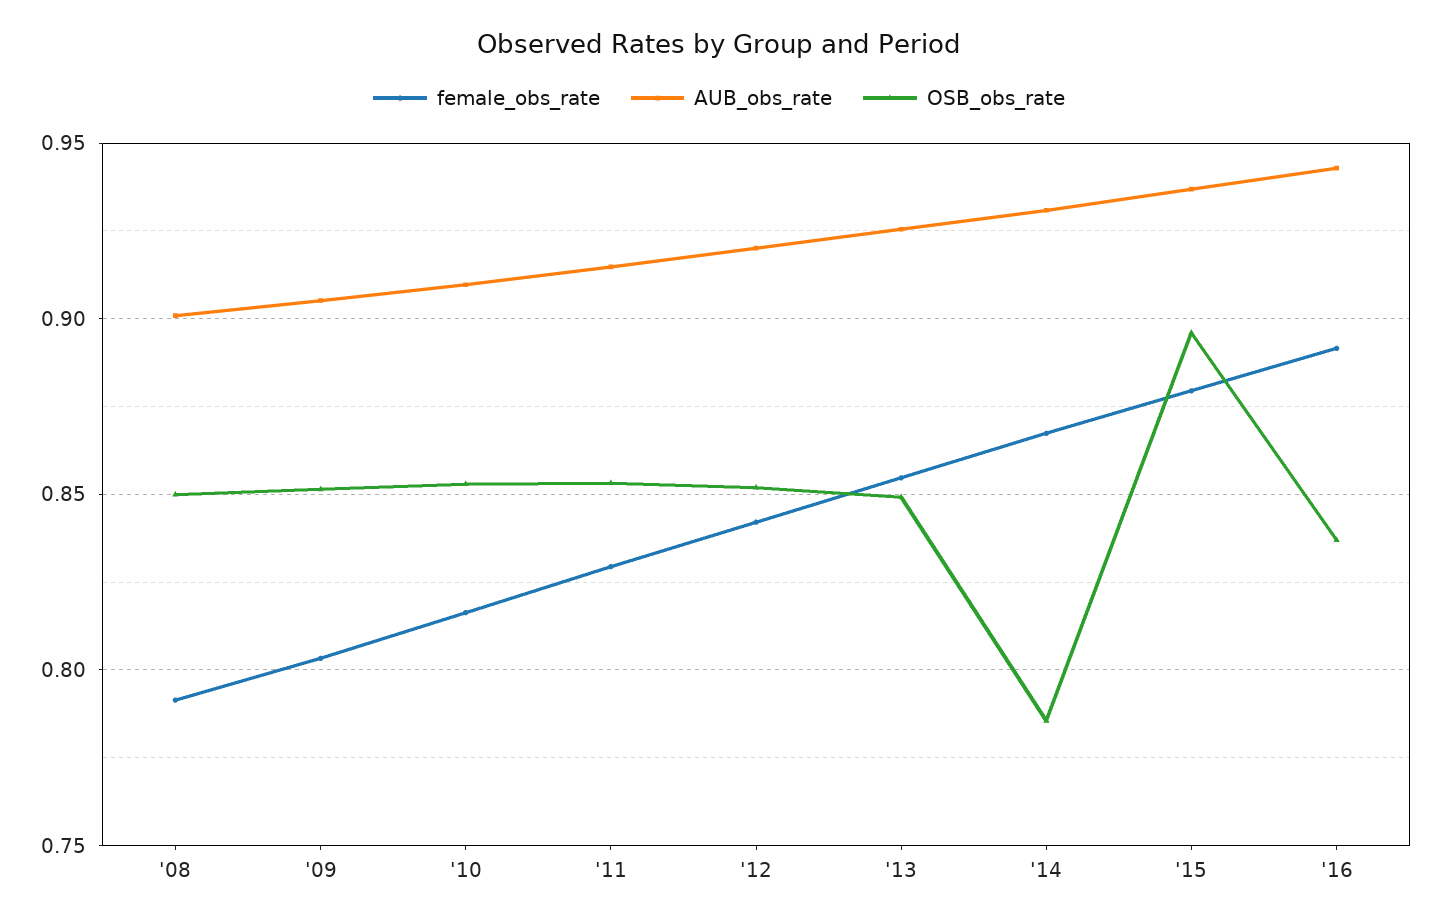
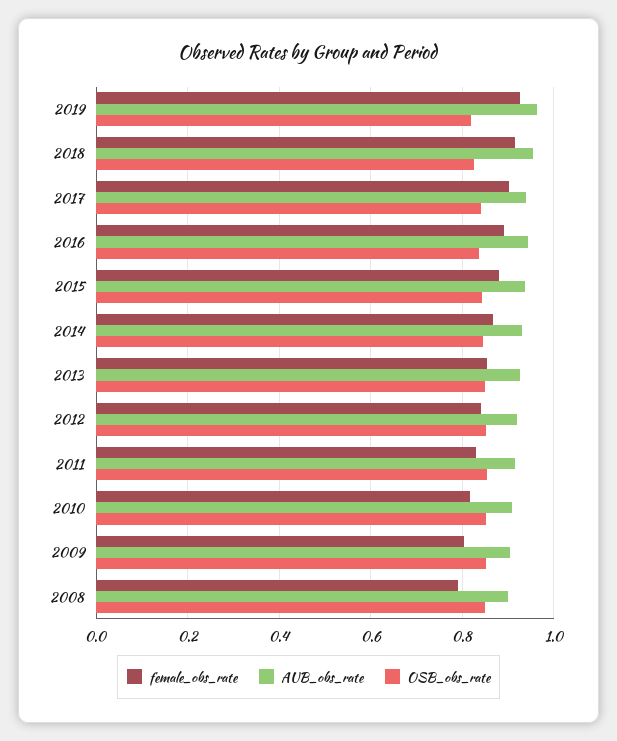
OSB_obs_rate, '14: 0.785 -> 0.84
OSB_obs_rate, '15: 0.895 -> 0.84
female_obs_rate, 2019: none -> 0.92
AUB_obs_rate, 2019: none -> 0.96
OSB_obs_rate, 2019: none -> 0.82
female_obs_rate, 2018: none -> 0.92
AUB_obs_rate, 2018: none -> 0.96
OSB_obs_rate, 2018: none -> 0.82
female_obs_rate, 2017: none -> 0.9
AUB_obs_rate, 2017: none -> 0.94
OSB_obs_rate, 2017: none -> 0.84

